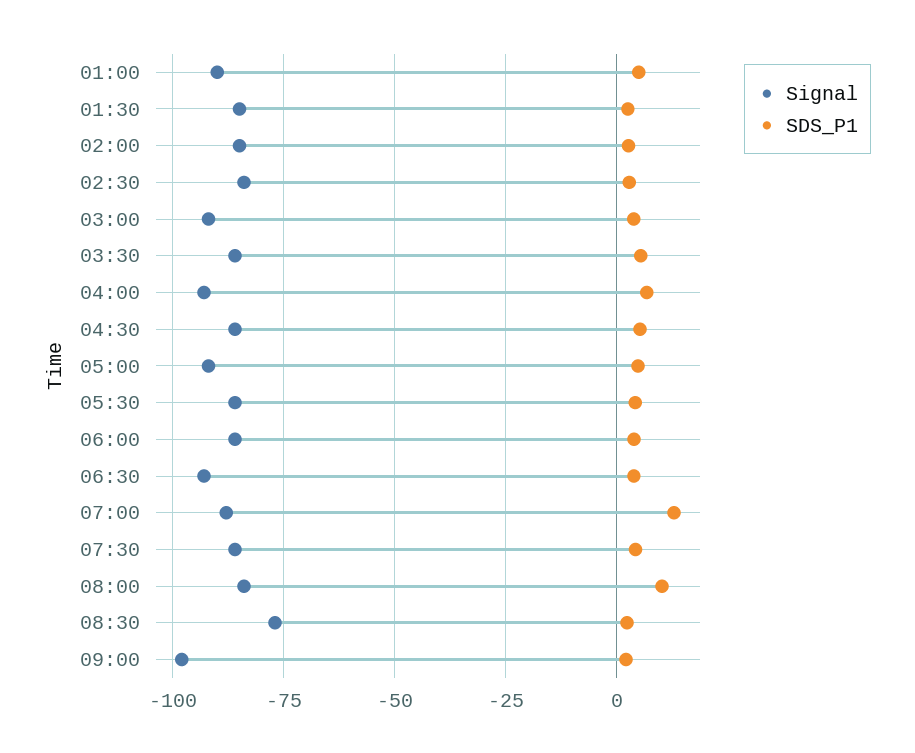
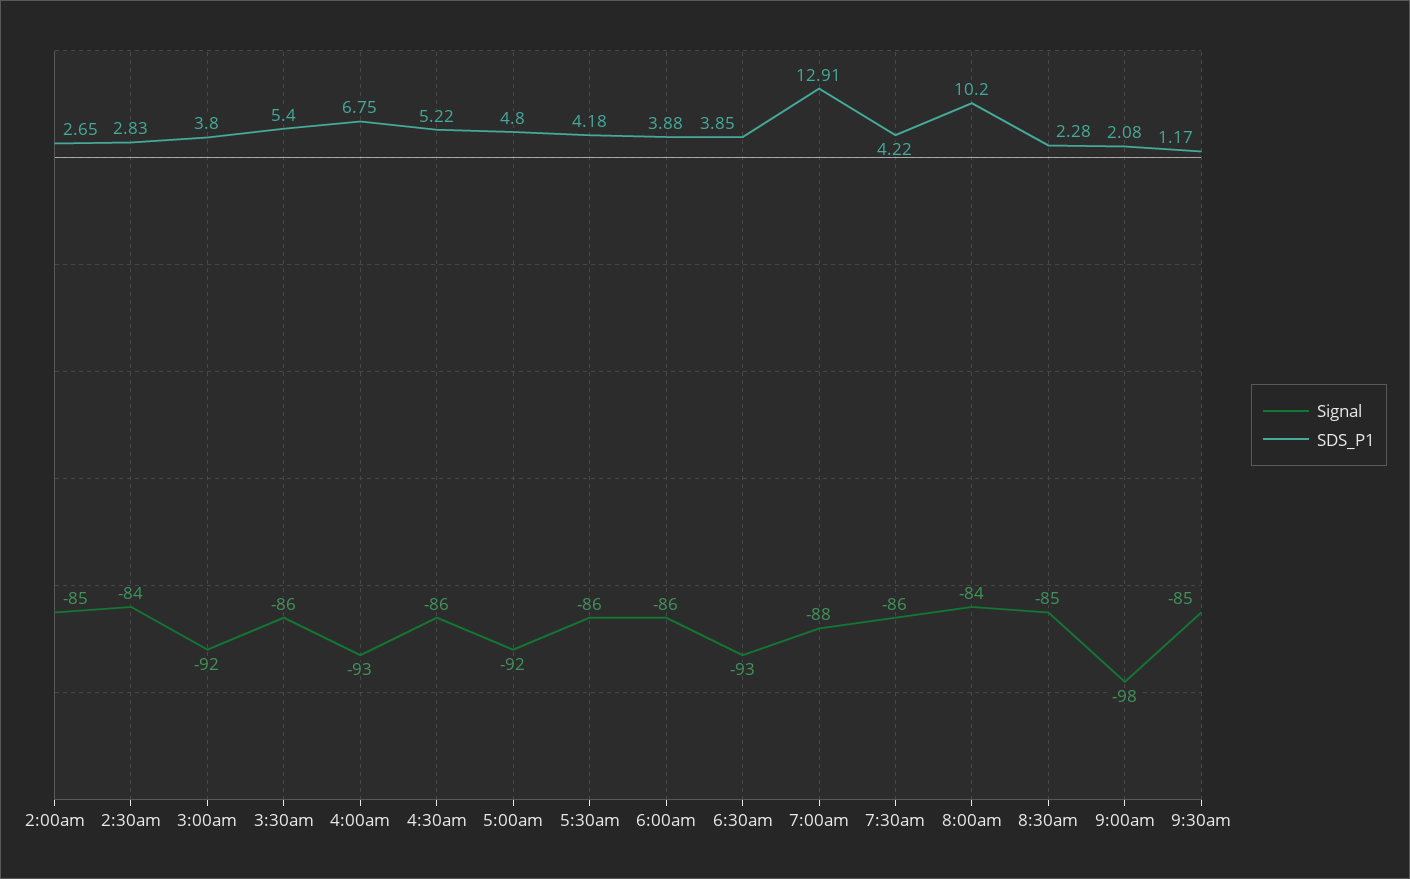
Signal, 01:00: -90 -> none
SDS_P1, 01:00: 5 -> none
Signal, 01:30: -85 -> none
SDS_P1, 01:30: 2.5 -> none
Signal, 08:30: -77.5 -> -85
Signal, 9:30am: none -> -85
SDS_P1, 9:30am: none -> 1.17

